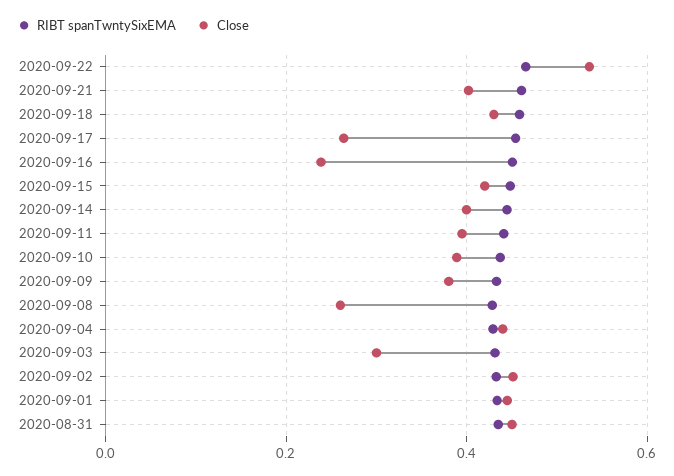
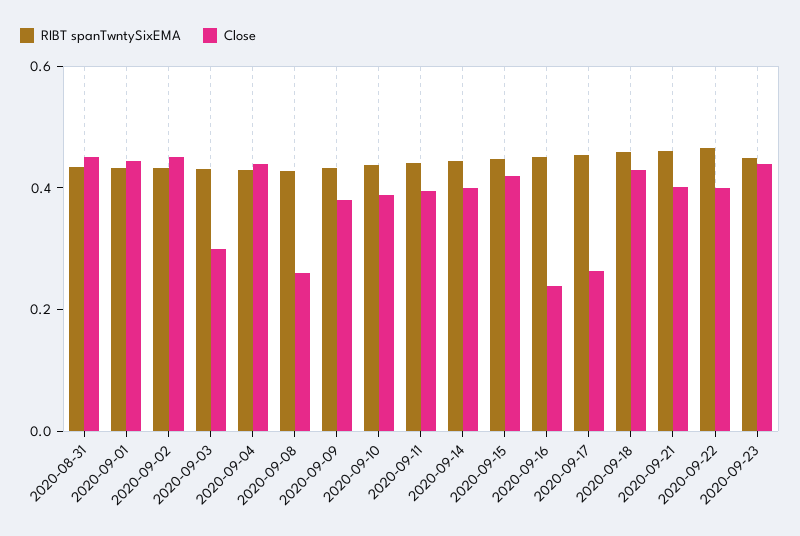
Close, 2020-09-22: 0.54 -> 0.4
RIBT spanTwntySixEMA, 2020-09-23: none -> 0.45
Close, 2020-09-23: none -> 0.45

